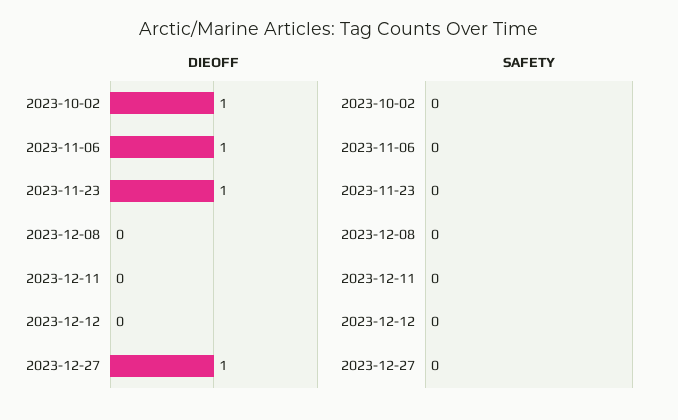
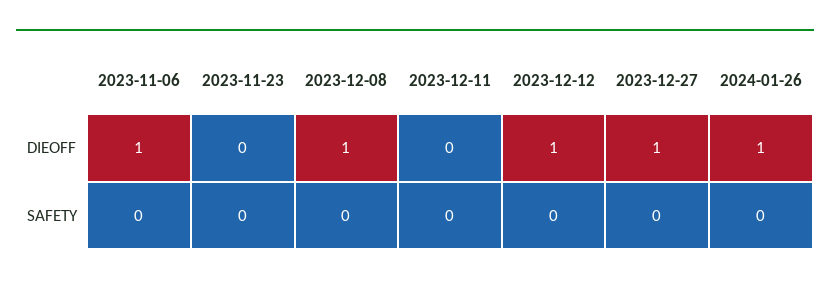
DIEOFF, 2023-10-02: 1 -> none
DIEOFF, 2023-11-23: 1 -> 0
DIEOFF, 2023-12-08: 0 -> 1
DIEOFF, 2023-12-12: 0 -> 1
SAFETY, 2023-10-02: 0 -> none
DIEOFF, 2024-01-26: none -> 1
SAFETY, 2024-01-26: none -> 0

